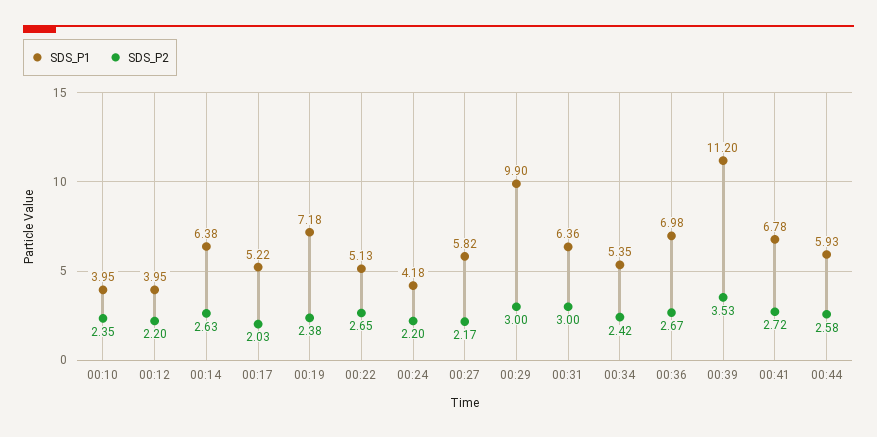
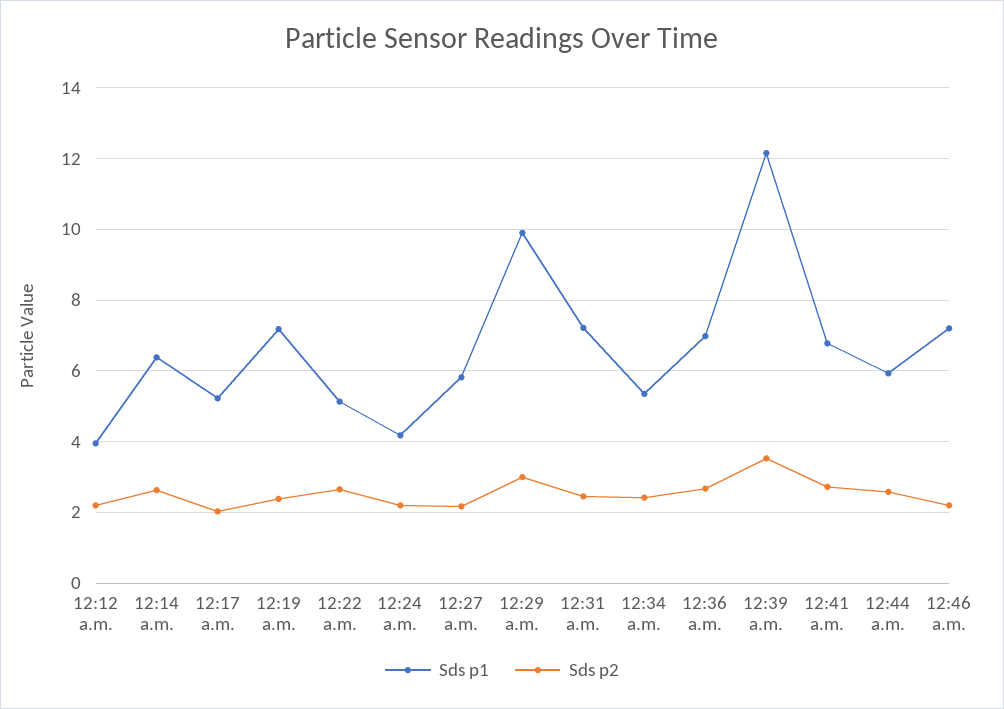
SDS_P1, 00:10: 3.95 -> none
SDS_P2, 00:10: 2.35 -> none
SDS_P1, 00:31: 6.36 -> 7.2
SDS_P2, 00:31: 3 -> 2.4
SDS_P1, 00:39: 11.2 -> 12.2
SDS_P1, 12:46 a.m.: none -> 7.2
SDS_P2, 12:46 a.m.: none -> 2.2

